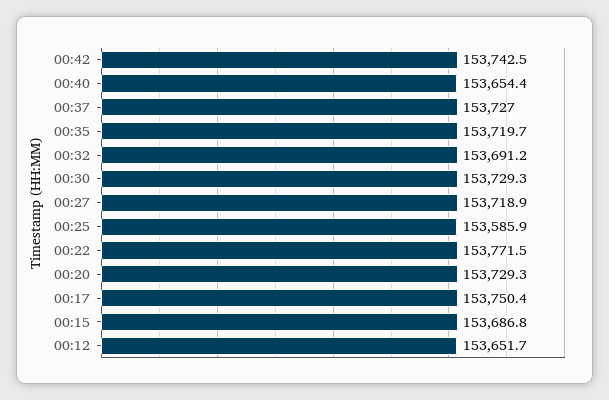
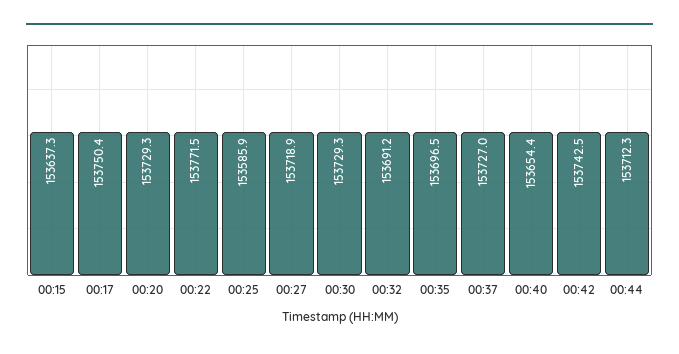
00:35: 153719.7 -> 153696.5
00:15: 153686.8 -> 153637.3
00:12: 153651.7 -> none
00:44: none -> 153712.3

